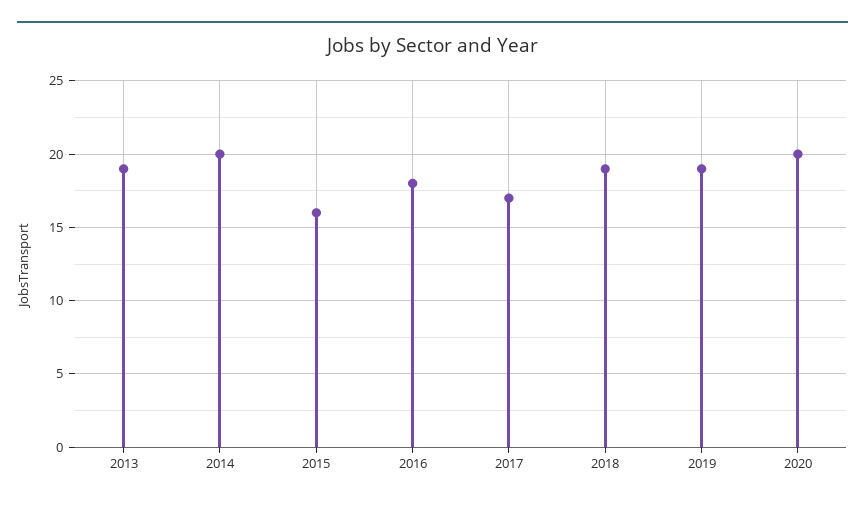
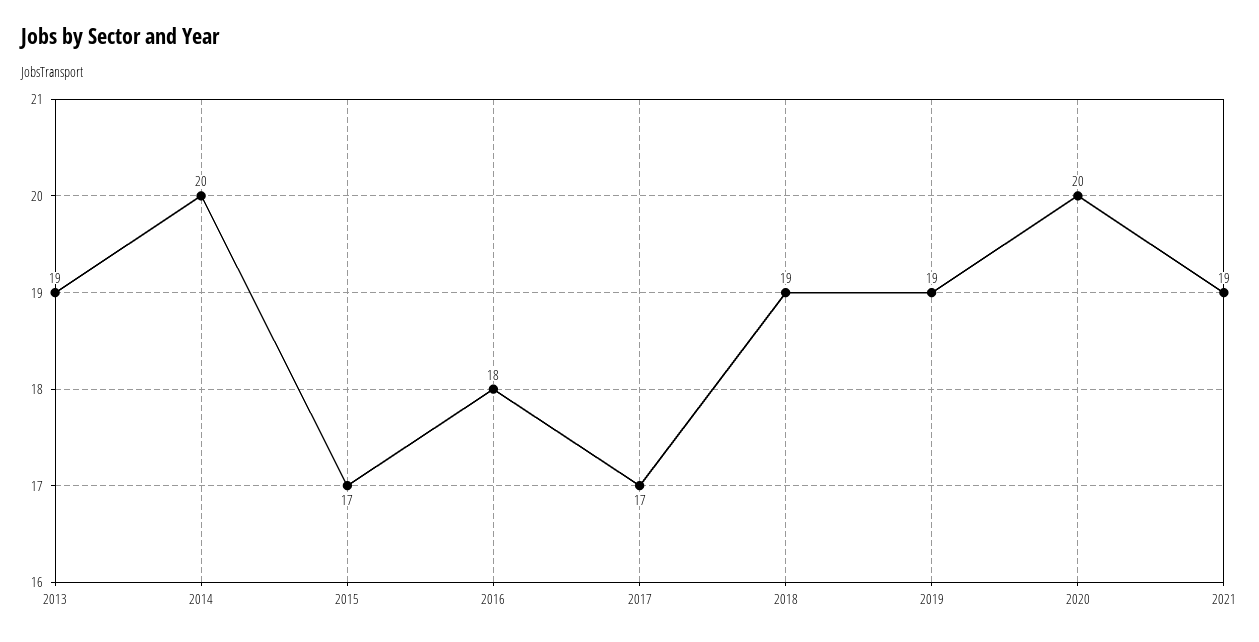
2015: 16 -> 17
2021: none -> 19

